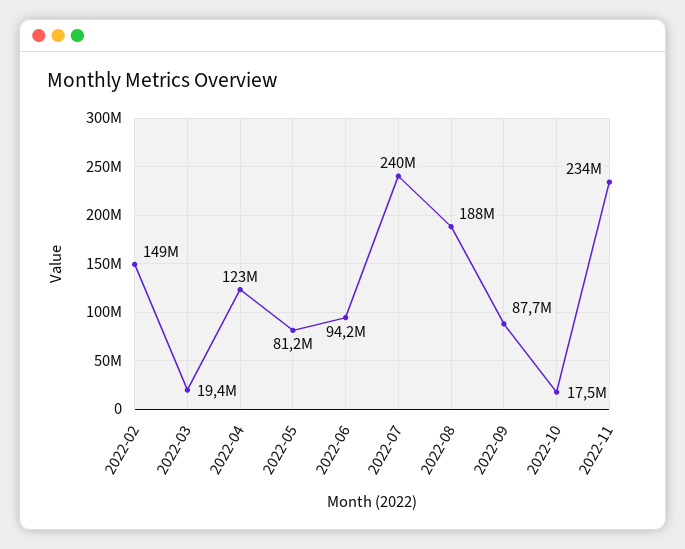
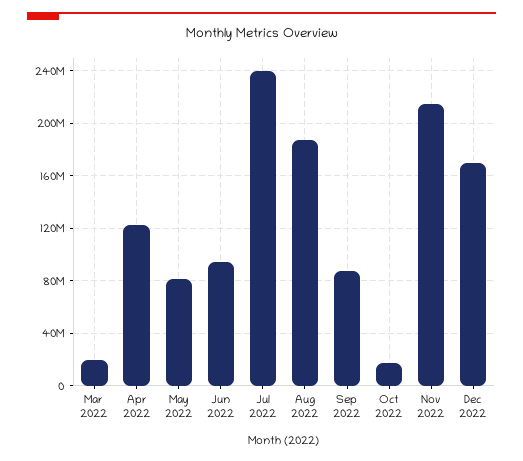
2022-02: 149000000 -> none
2022-11: 234000000 -> 215000000
Dec 2022: none -> 170000000

